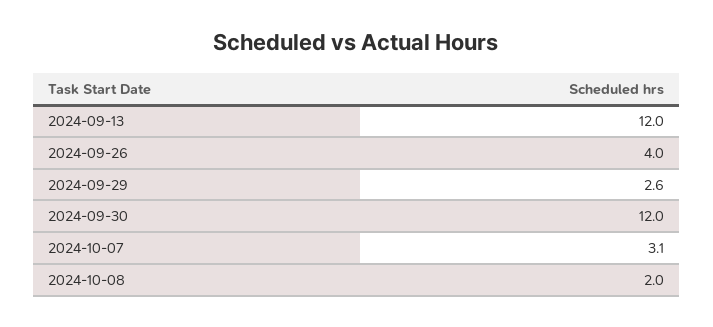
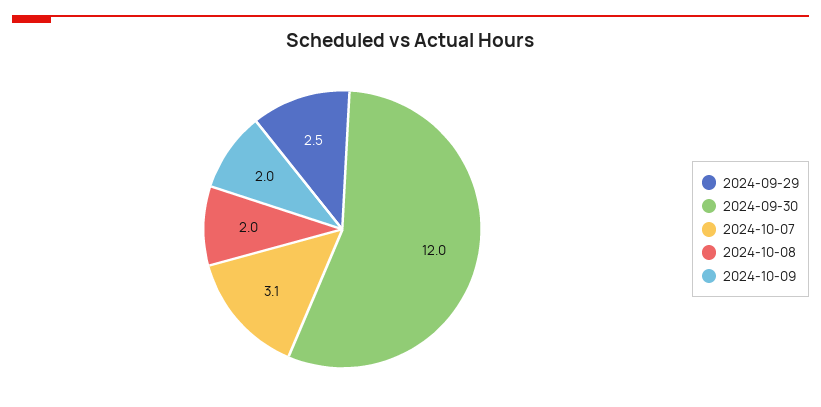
2024-09-13: 12 -> none
2024-09-26: 4 -> none
2024-09-29: 2.6 -> 2.5
2024-10-09: none -> 2

